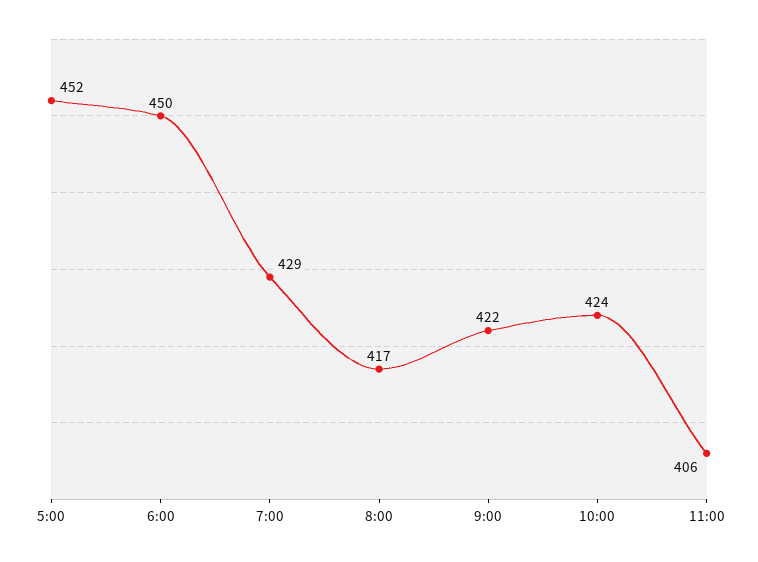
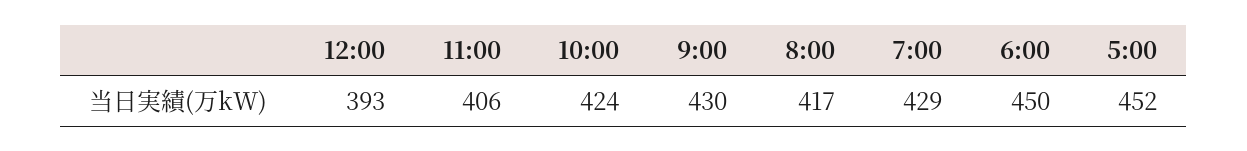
9:00: 422 -> 430
12:00: none -> 393

